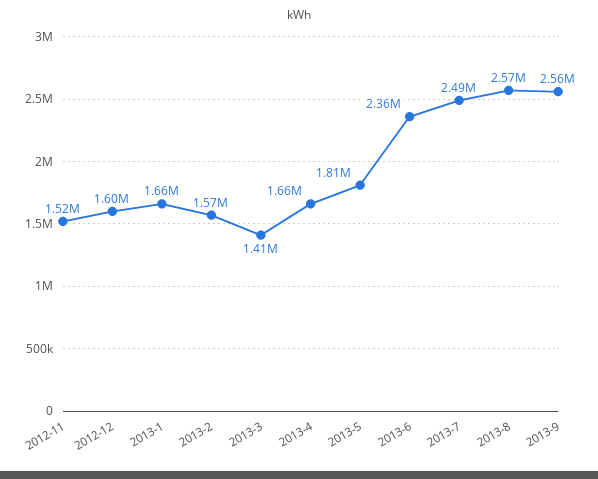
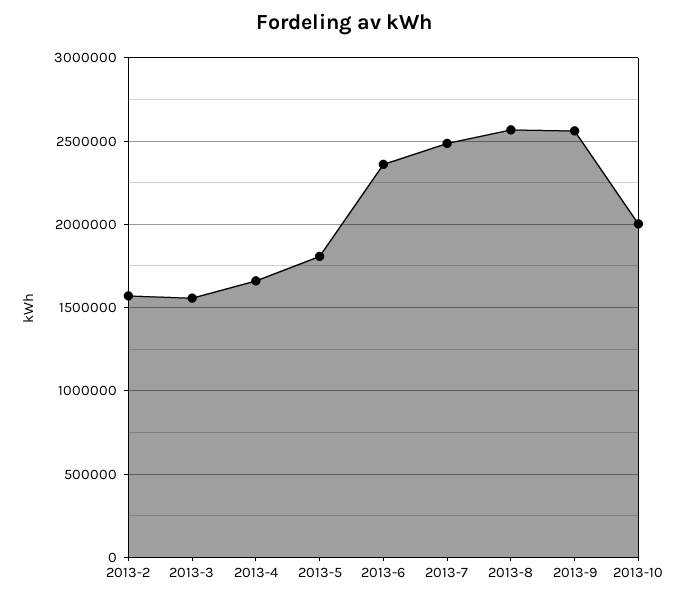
2012-11: 1520000 -> none
2012-12: 1600000 -> none
2013-1: 1660000 -> none
2013-3: 1410000 -> 1550000
2013-10: none -> 2000000

